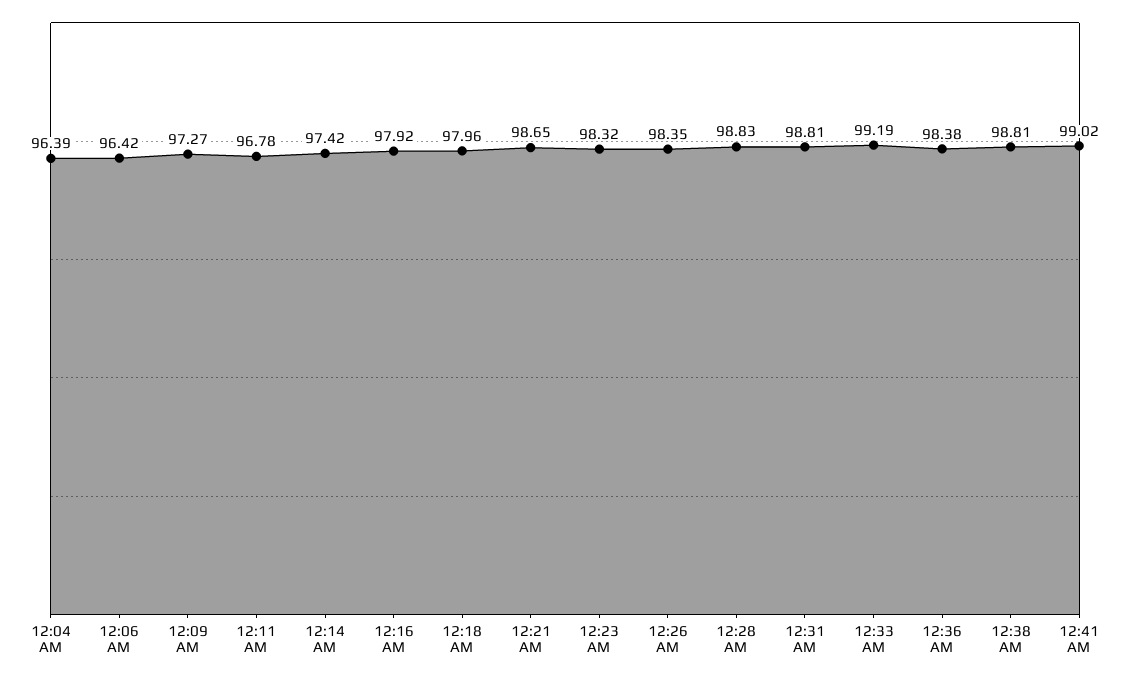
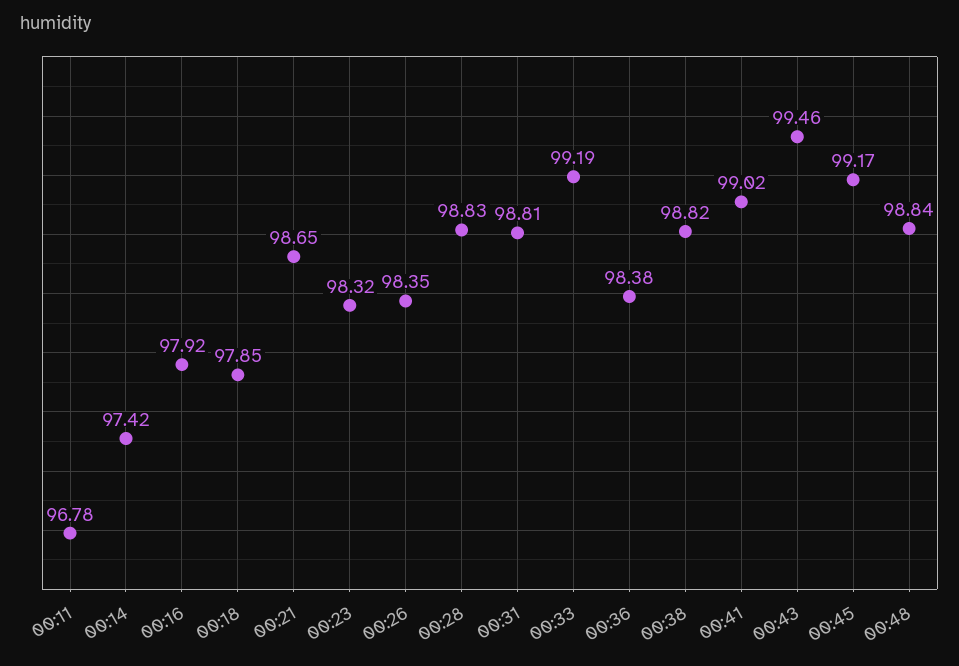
12:04 AM: 96.39 -> none
12:06 AM: 96.42 -> none
12:09 AM: 97.27 -> none
12:18 AM: 97.96 -> 97.85
12:38 AM: 98.81 -> 98.82
00:43: none -> 99.46
00:45: none -> 99.17
00:48: none -> 98.84

